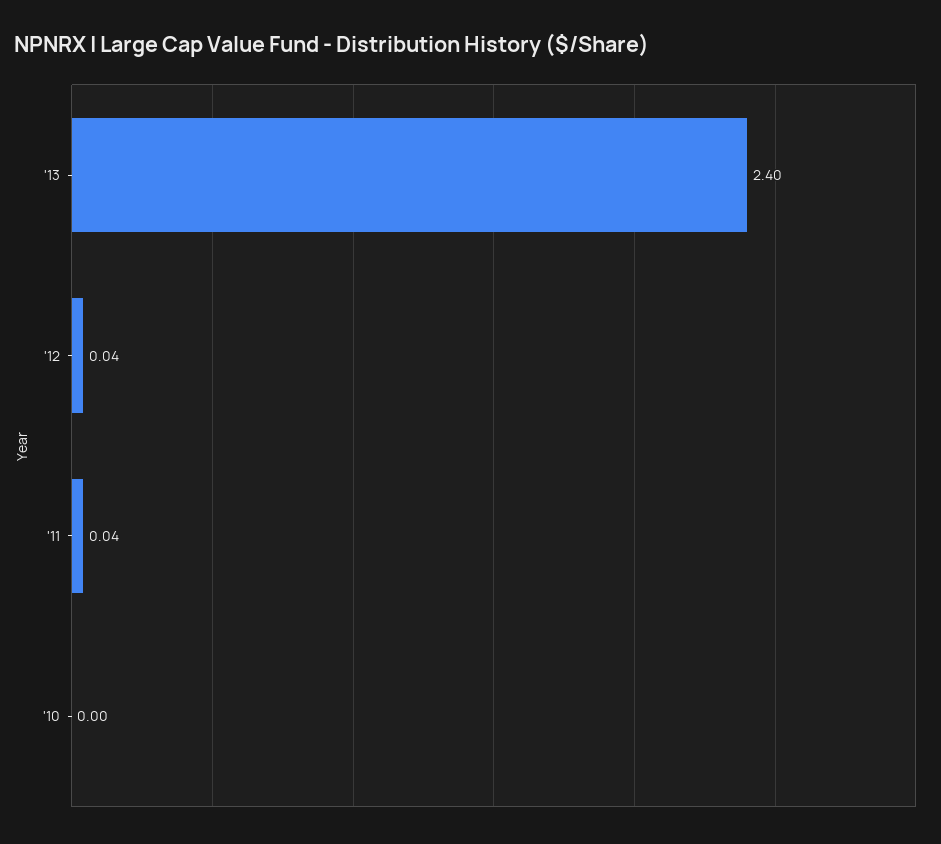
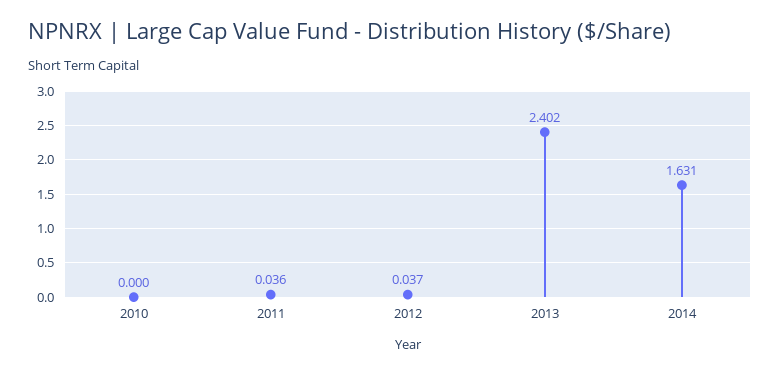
2014: none -> 1.631

